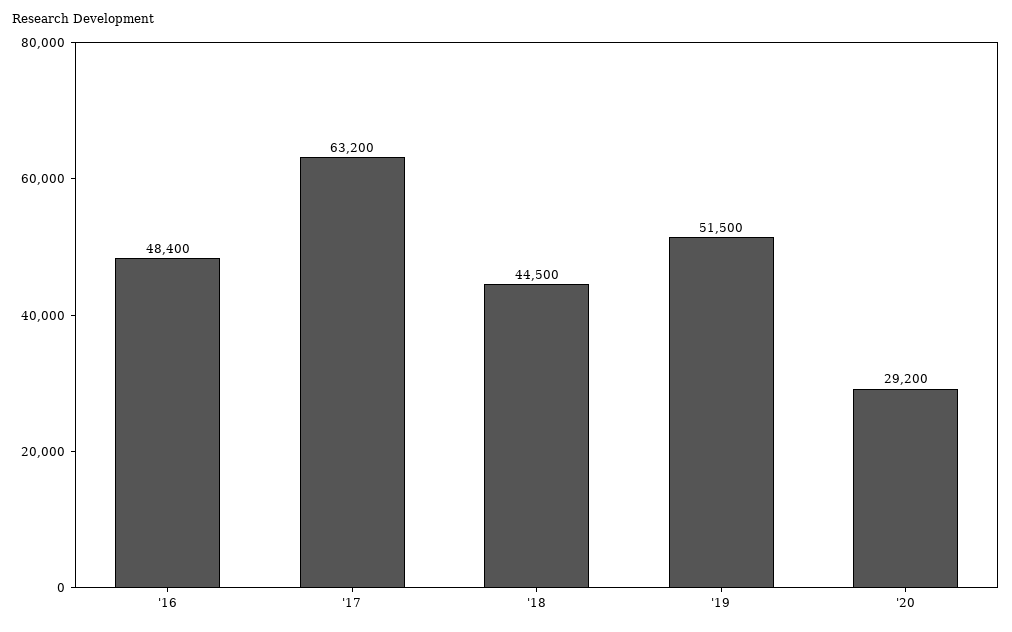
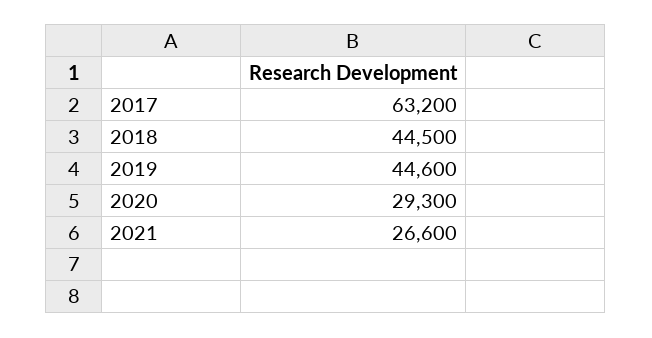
'16: 48400 -> none
'19: 51500 -> 44600
'20: 29200 -> 29300
2021: none -> 26600

